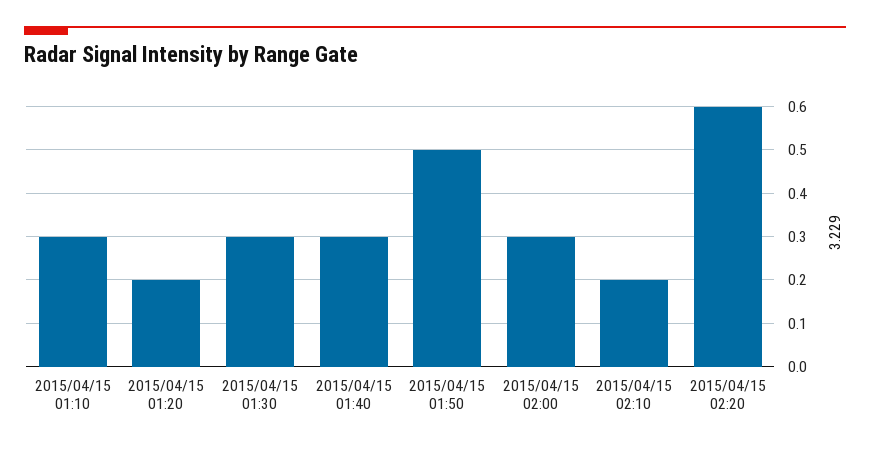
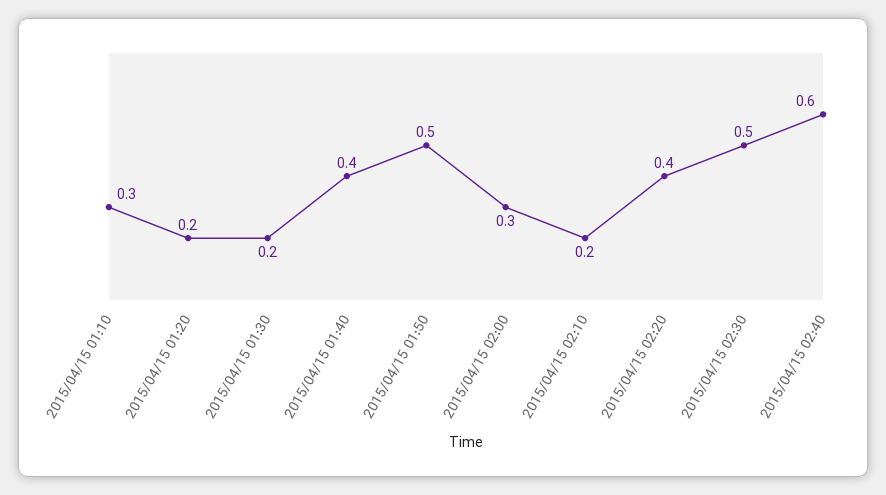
2015/04/15 01:30: 0.3 -> 0.2
2015/04/15 01:40: 0.3 -> 0.4
2015/04/15 02:20: 0.6 -> 0.4
2015/04/15 02:30: none -> 0.5
2015/04/15 02:40: none -> 0.6

